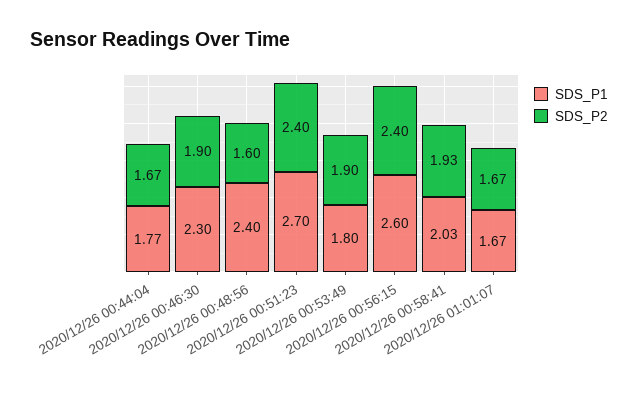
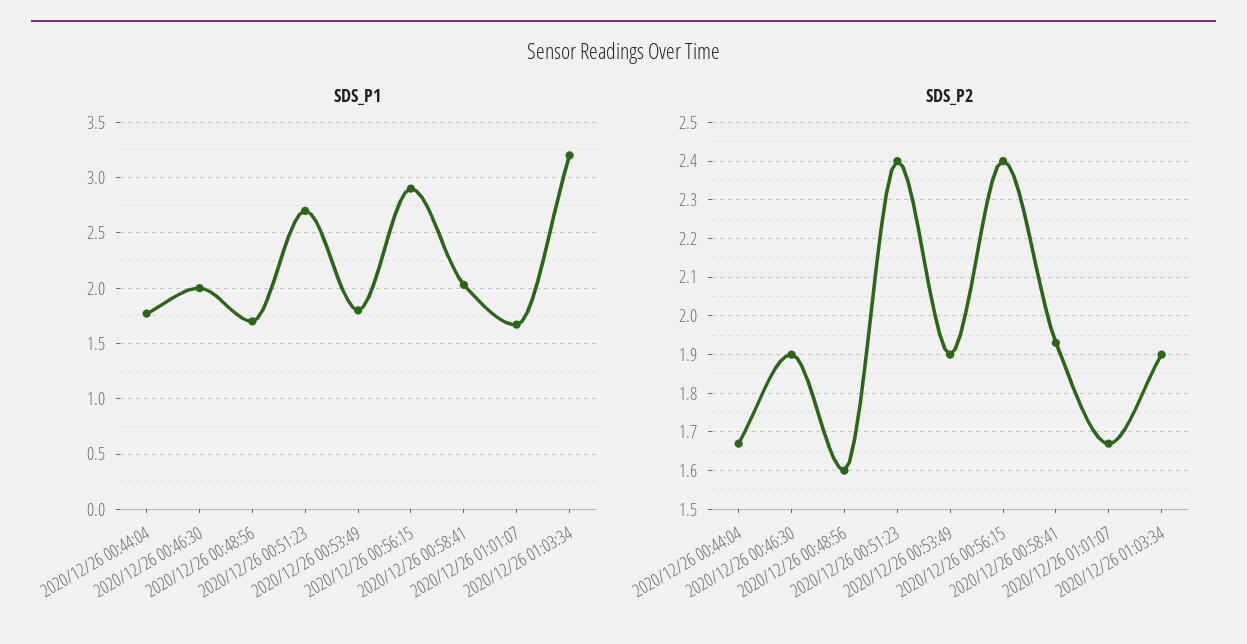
SDS_P1, 2020/12/26 00:46:30: 2.3 -> 2
SDS_P1, 2020/12/26 00:48:56: 2.4 -> 1.7
SDS_P1, 2020/12/26 00:56:15: 2.6 -> 2.9
SDS_P1, 2020/12/26 01:03:34: none -> 3.2
SDS_P2, 2020/12/26 01:03:34: none -> 1.9

